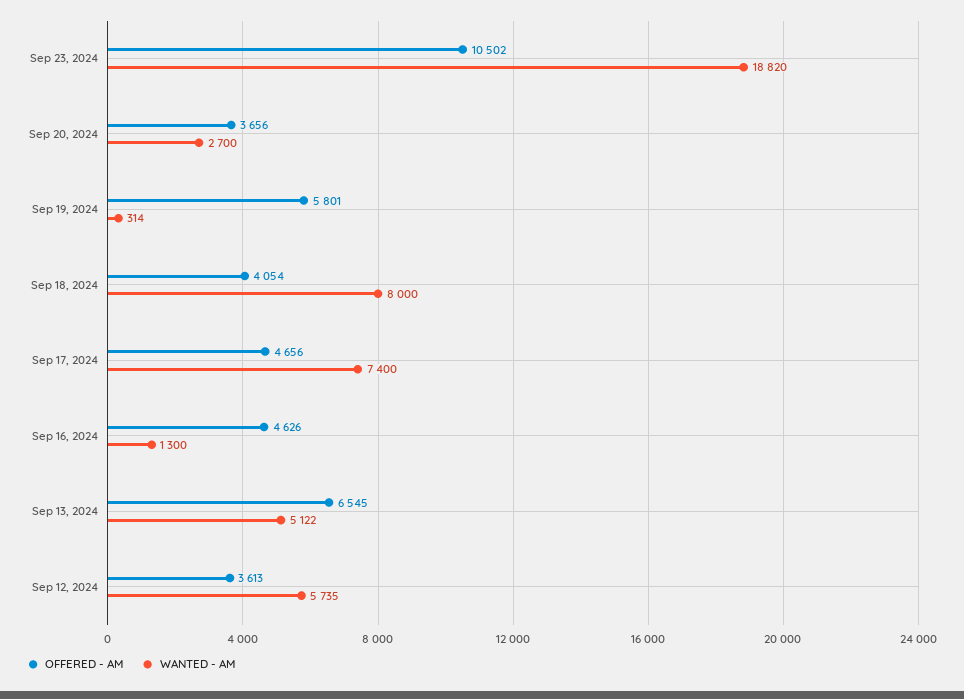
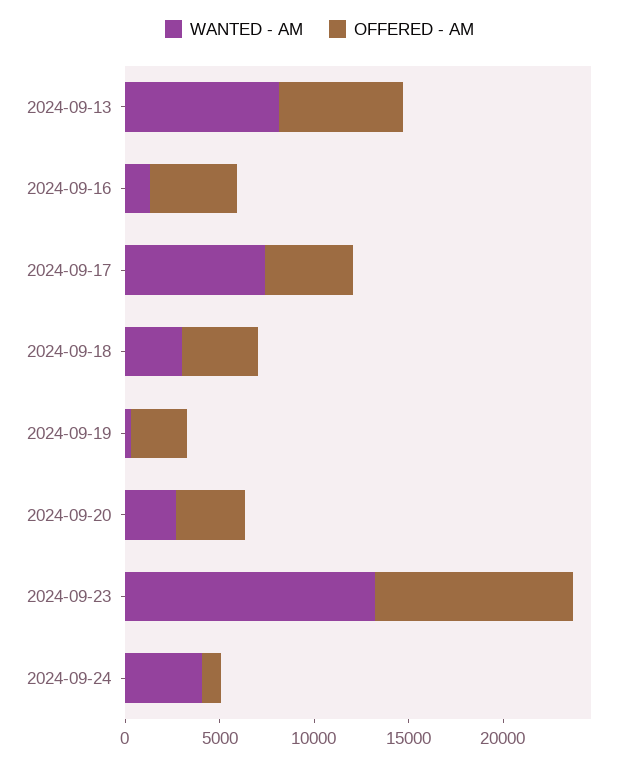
WANTED - AM, Sep 23, 2024: 18820 -> 13000
OFFERED - AM, Sep 19, 2024: 5801 -> 3000
WANTED - AM, Sep 18, 2024: 8000 -> 3000
WANTED - AM, Sep 13, 2024: 5122 -> 8000
OFFERED - AM, Sep 12, 2024: 3613 -> none
WANTED - AM, Sep 12, 2024: 5735 -> none
WANTED - AM, 2024-09-24: none -> 4000
OFFERED - AM, 2024-09-24: none -> 1000

